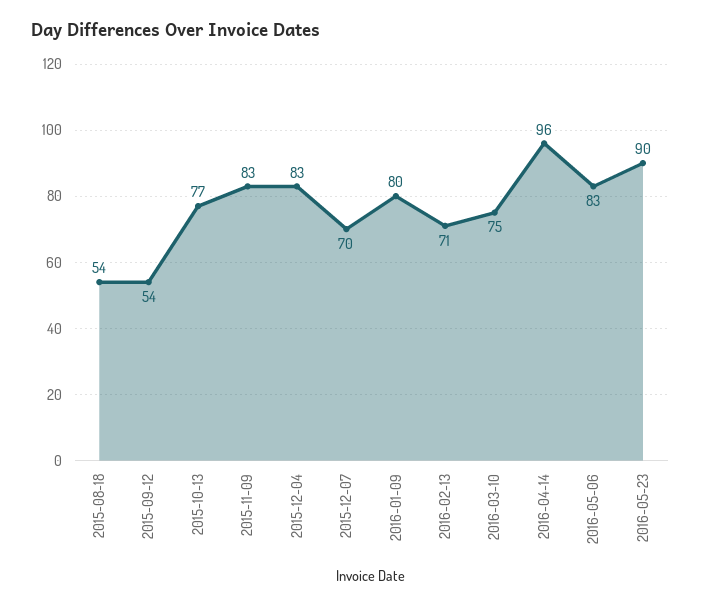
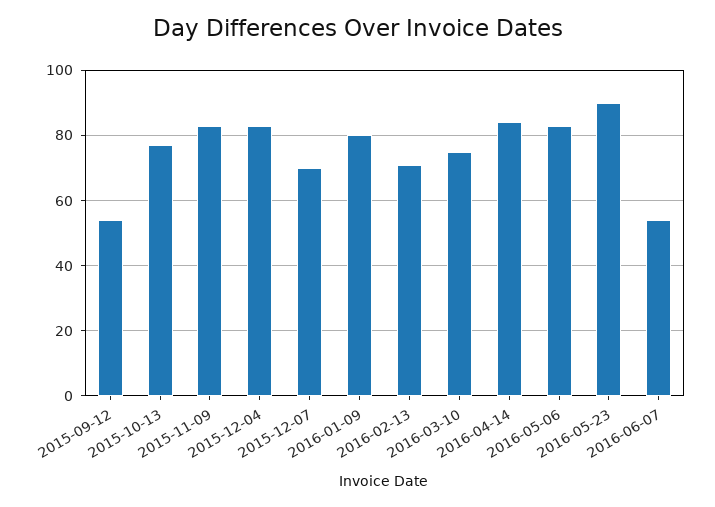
2015-08-18: 54 -> none
2016-04-14: 96 -> 85
2016-06-07: none -> 55

